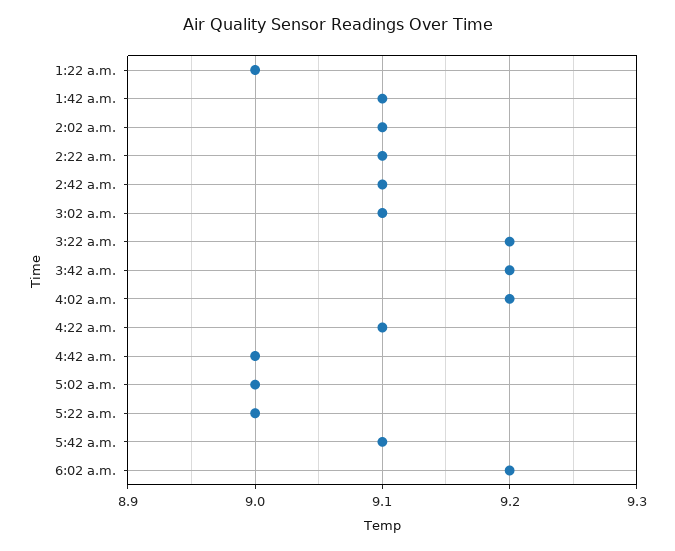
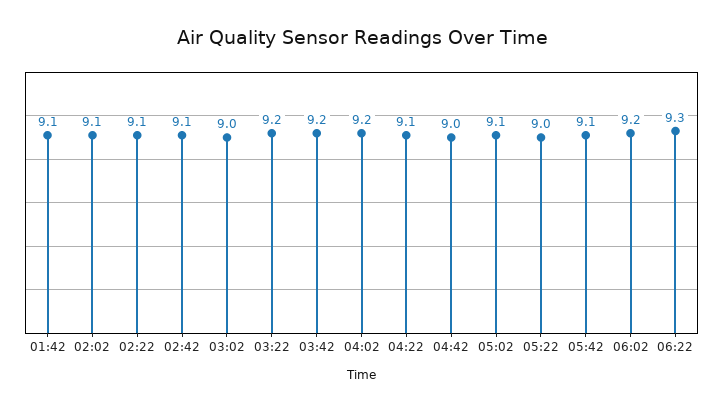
1:22 a.m.: 9 -> none
3:02 a.m.: 9.1 -> 9
5:02 a.m.: 9 -> 9.1
06:22: none -> 9.3

